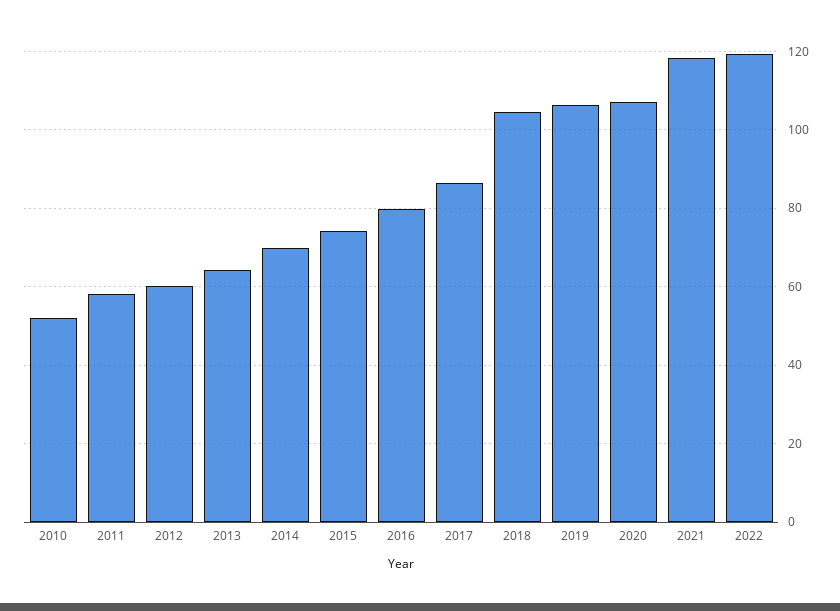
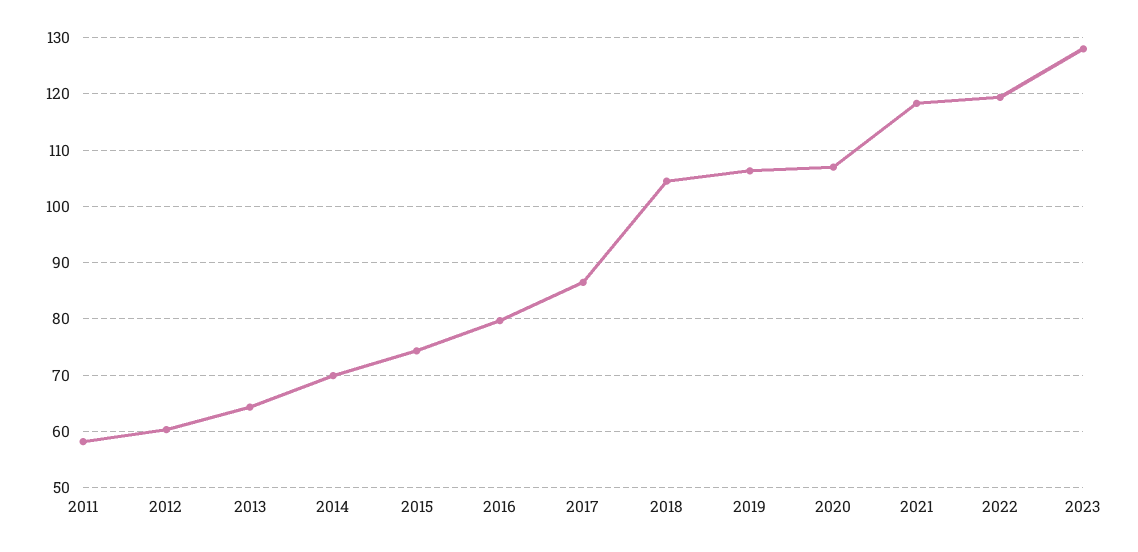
2010: 52 -> none
2023: none -> 128

